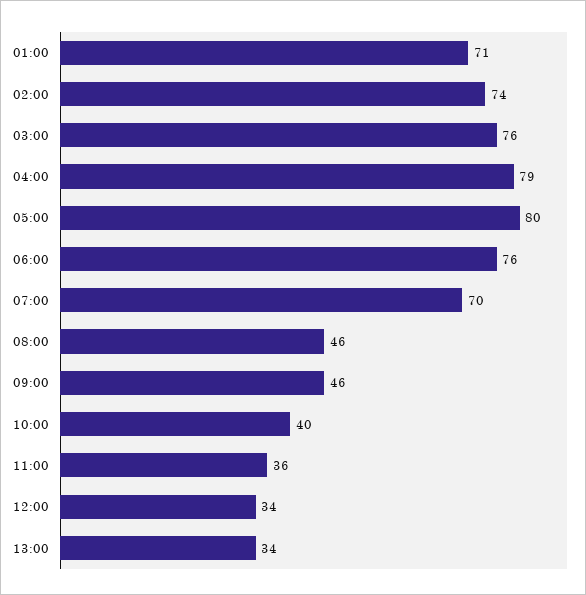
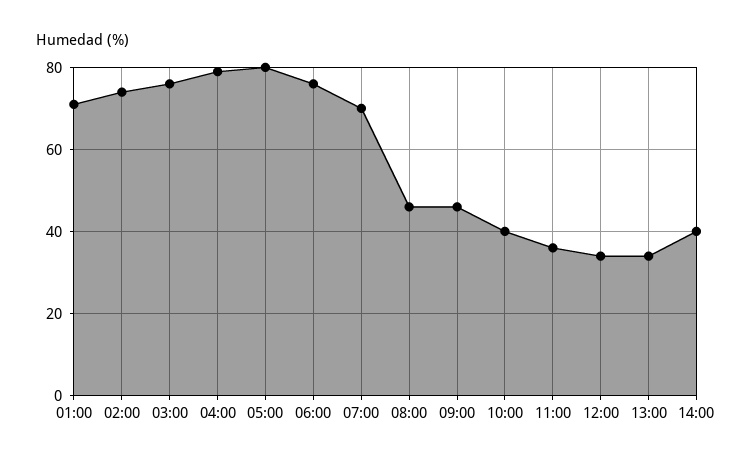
14:00: none -> 40

